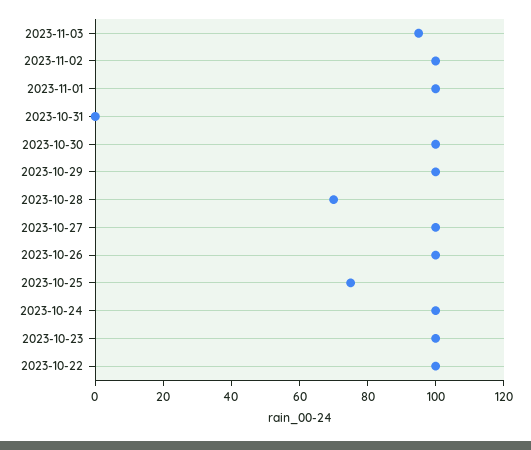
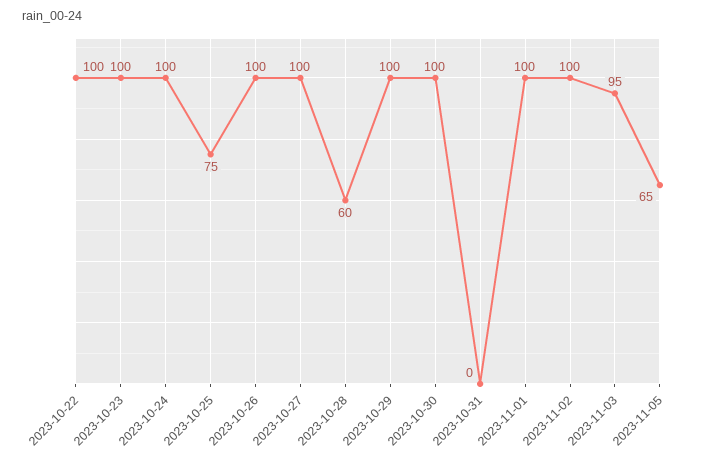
2023-10-28: 70 -> 60
2023-11-05: none -> 65

